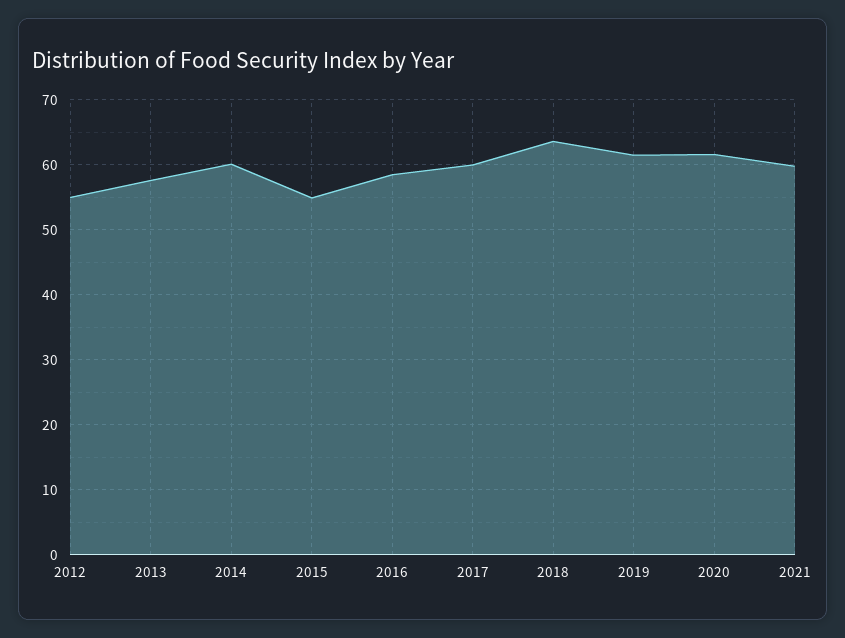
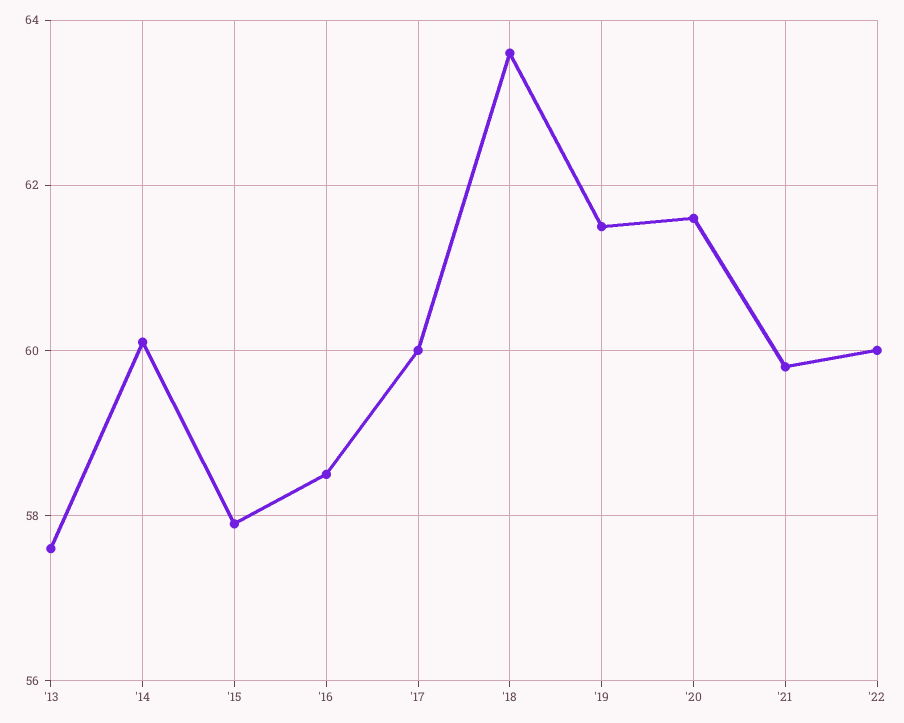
2012: 55 -> none
2015: 55 -> 58
'22: none -> 60

